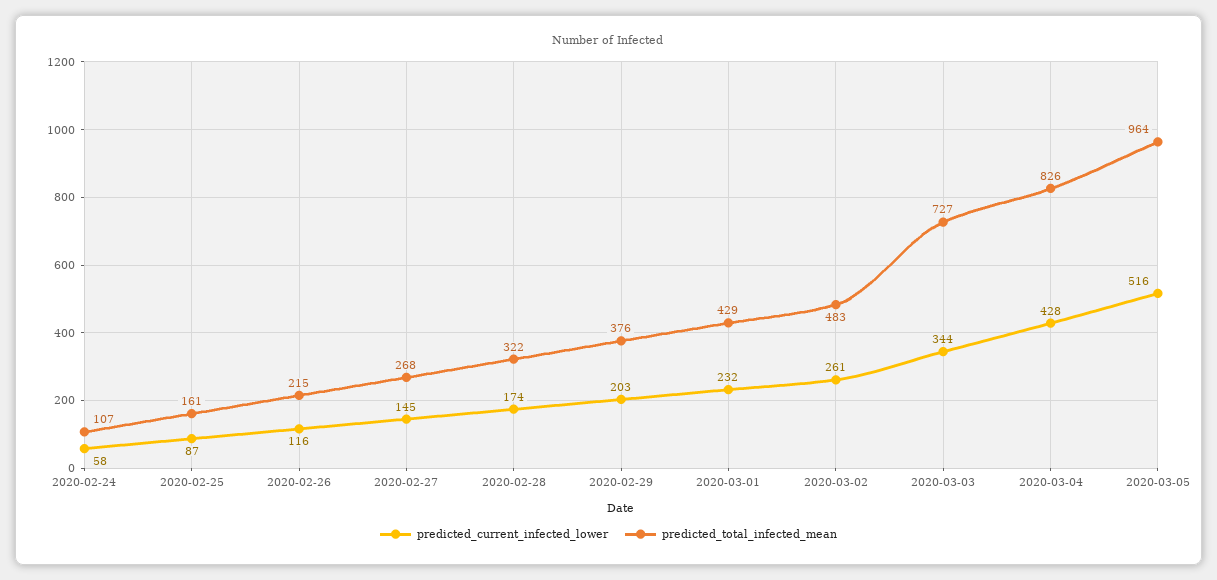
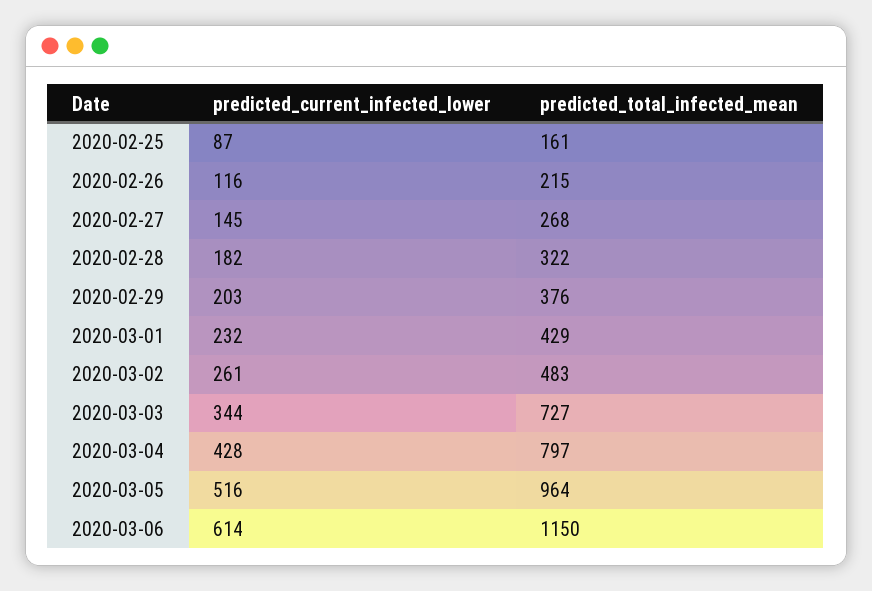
predicted_current_infected_lower, 2020-02-24: 58 -> none
predicted_total_infected_mean, 2020-02-24: 107 -> none
predicted_current_infected_lower, 2020-02-28: 174 -> 182
predicted_total_infected_mean, 2020-03-04: 826 -> 797
predicted_current_infected_lower, 2020-03-06: none -> 614
predicted_total_infected_mean, 2020-03-06: none -> 1150

